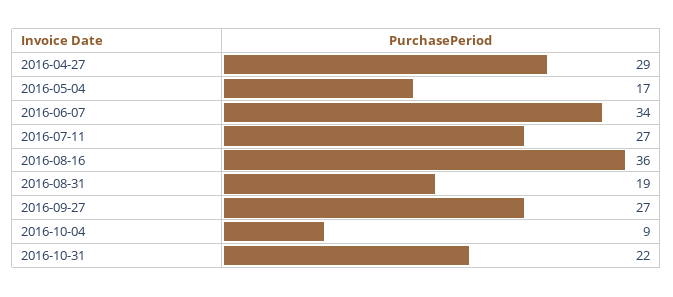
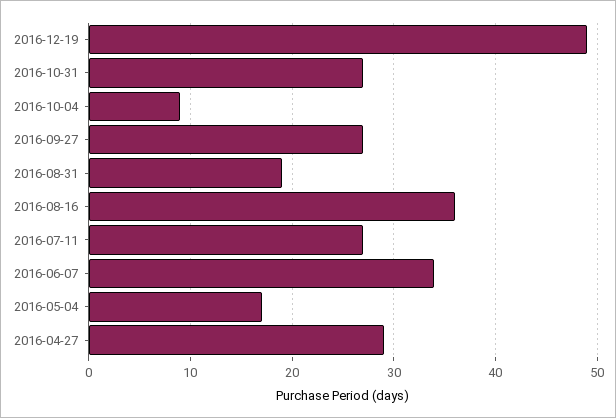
2016-10-31: 22 -> 27
2016-12-19: none -> 49

